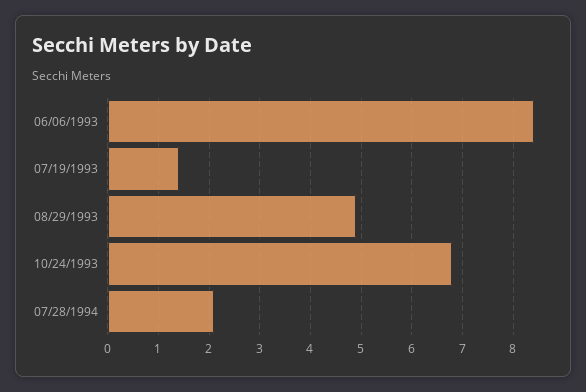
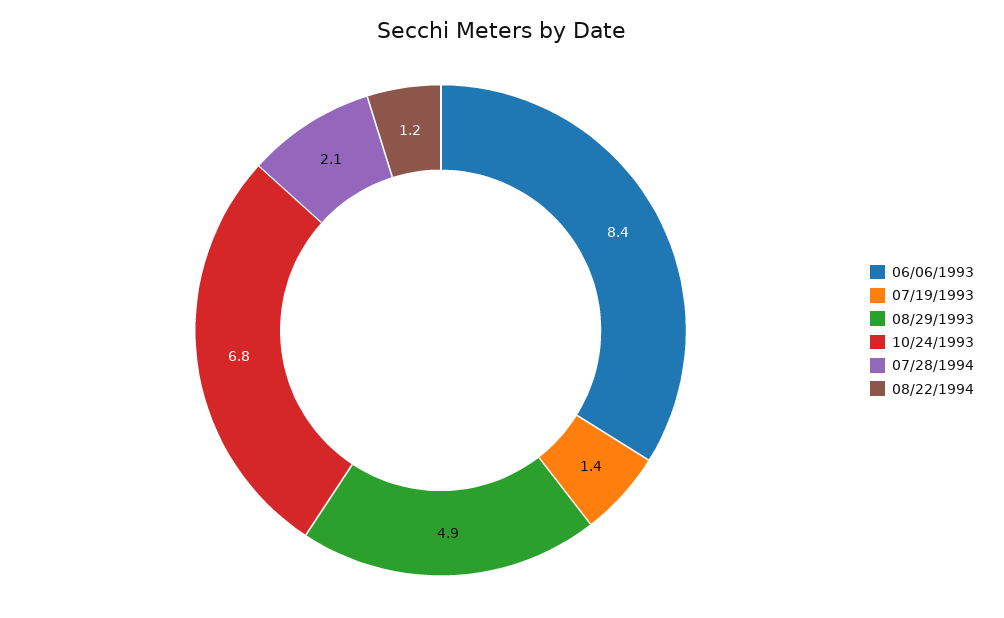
08/22/1994: none -> 1.2

